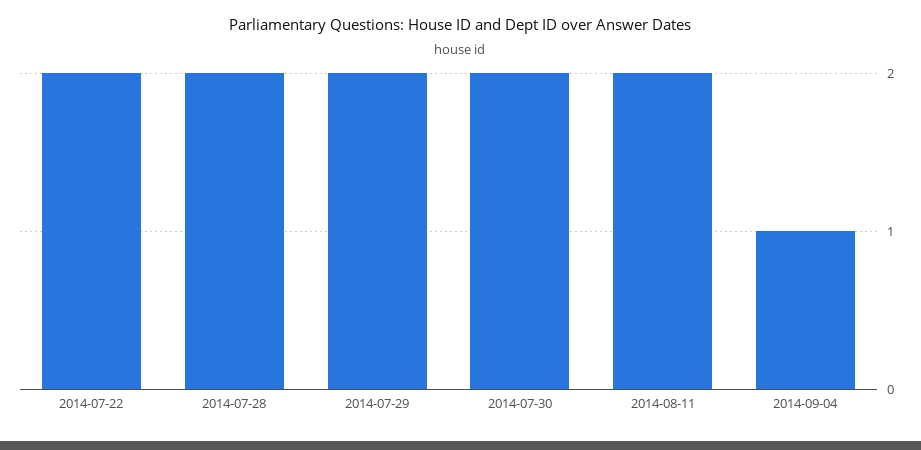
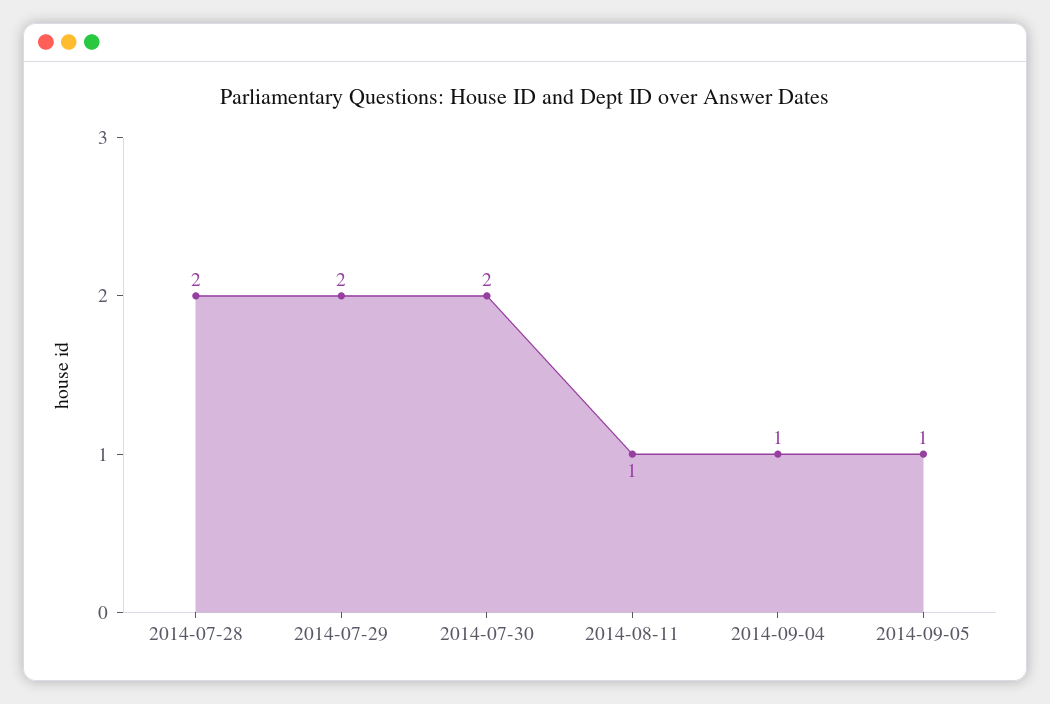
2014-07-22: 2 -> none
2014-08-11: 2 -> 1
2014-09-05: none -> 1

